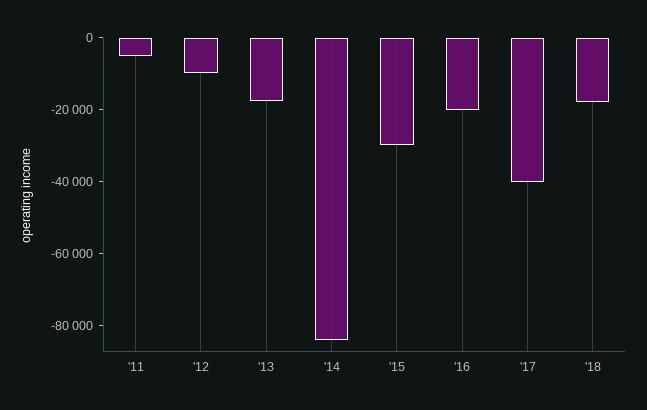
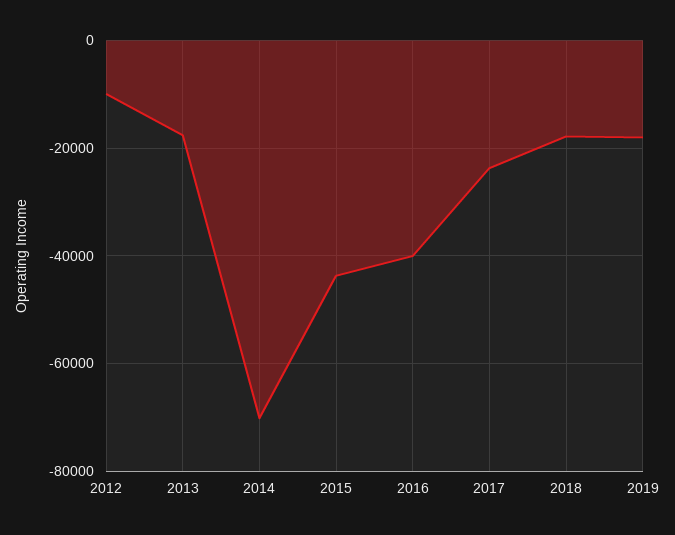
'11: -5000 -> none
'14: -85000 -> -70000
'15: -30000 -> -44000
'16: -20000 -> -40000
'17: -40000 -> -24000
2019: none -> -18000

